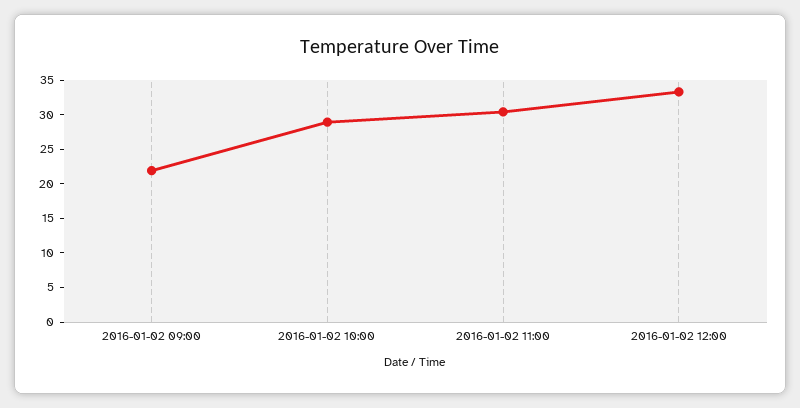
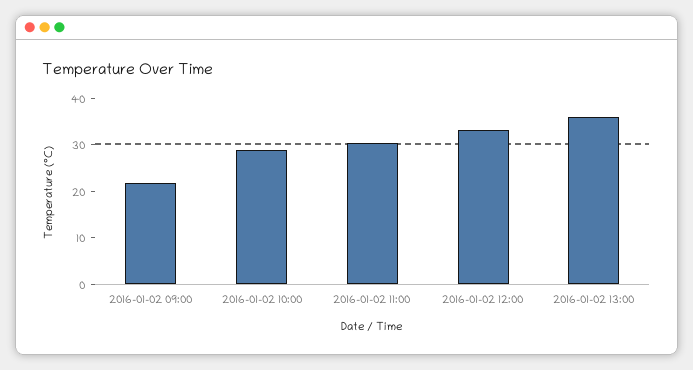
2016-01-02 13:00: none -> 36

